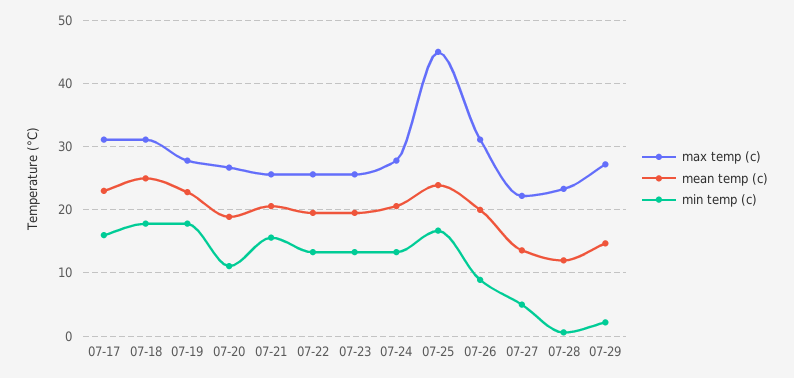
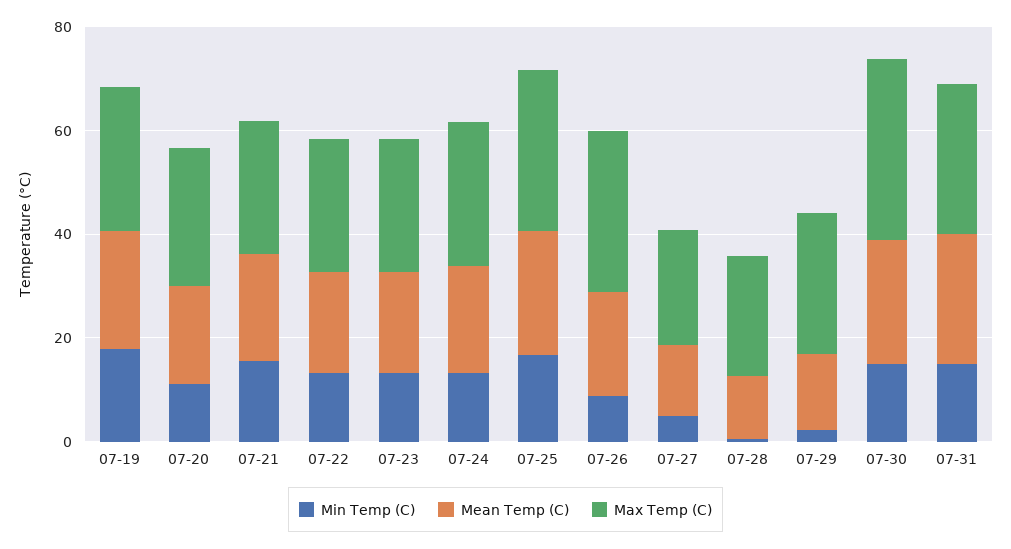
max temp (c), 07-17: 31 -> none
mean temp (c), 07-17: 23 -> none
min temp (c), 07-17: 16 -> none
max temp (c), 07-18: 31 -> none
mean temp (c), 07-18: 25 -> none
min temp (c), 07-18: 18 -> none
max temp (c), 07-25: 45 -> 30
min temp (c), 07-30: none -> 15
mean temp (c), 07-30: none -> 25
max temp (c), 07-30: none -> 35
min temp (c), 07-31: none -> 15
mean temp (c), 07-31: none -> 25
max temp (c), 07-31: none -> 30

